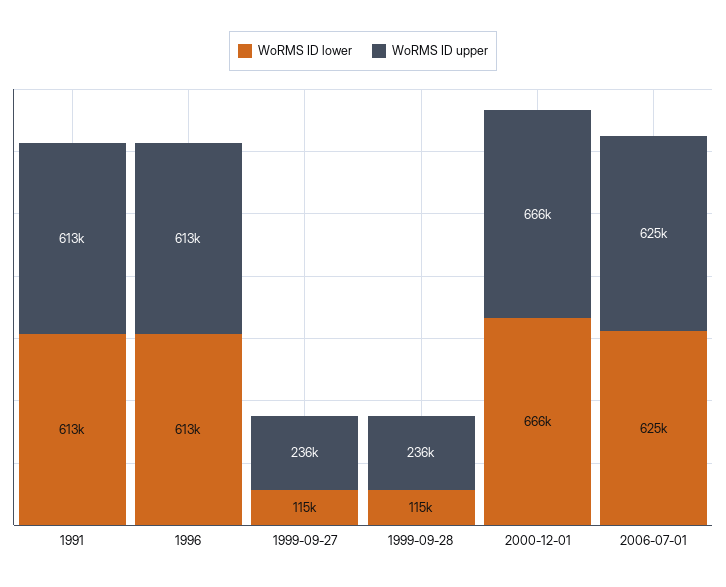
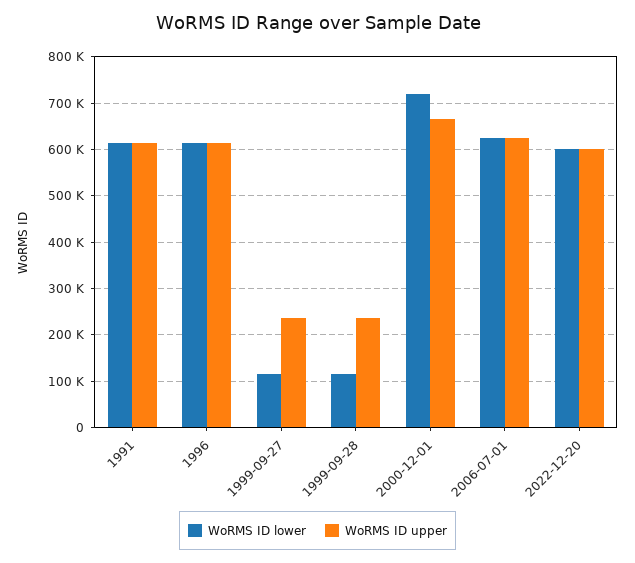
WoRMS ID lower, 2000-12-01: 666000 -> 720000
WoRMS ID lower, 2022-12-20: none -> 600000
WoRMS ID upper, 2022-12-20: none -> 600000

